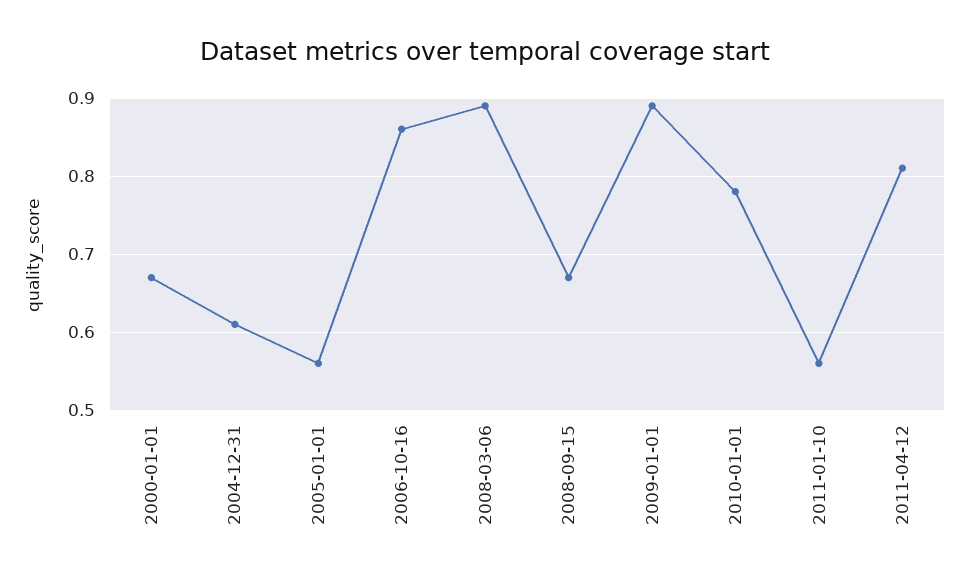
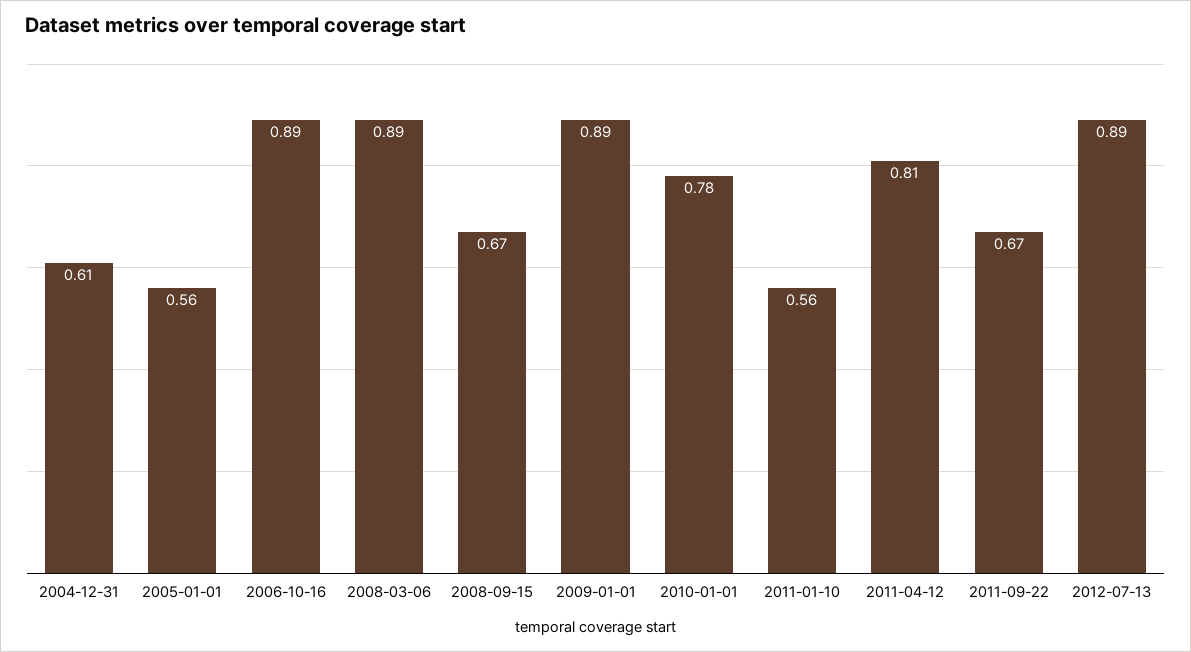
2000-01-01: 0.67 -> none
2006-10-16: 0.86 -> 0.89
2011-09-22: none -> 0.67
2012-07-13: none -> 0.89

